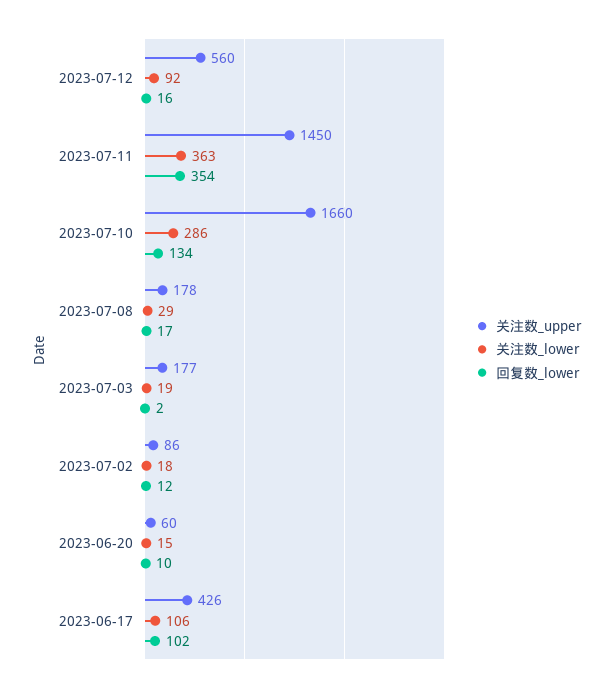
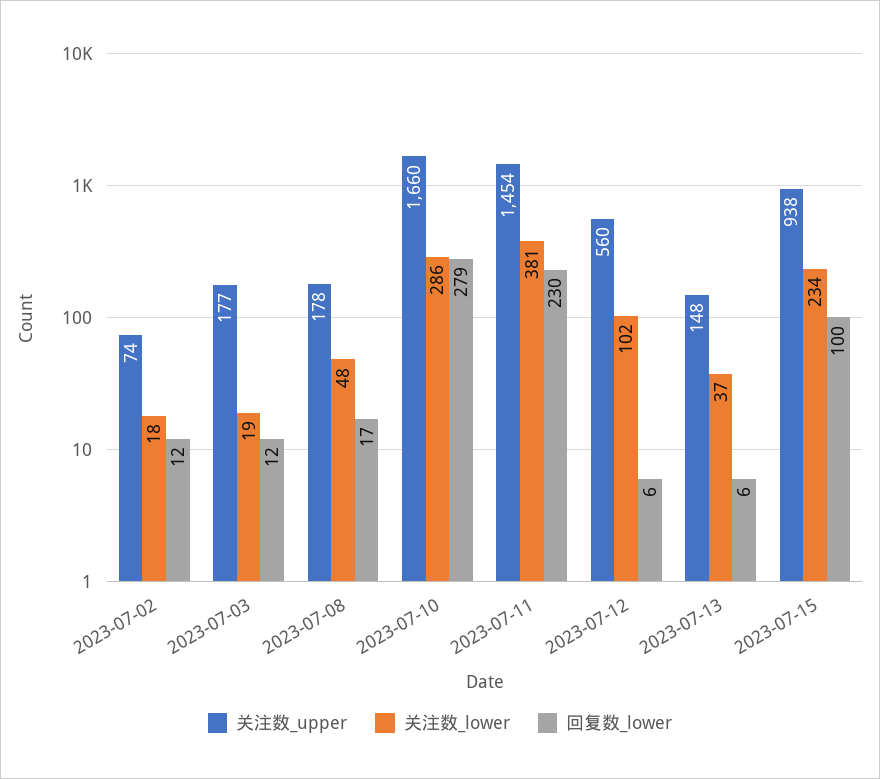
关注数_lower, 2023-07-12: 92 -> 102
回复数_lower, 2023-07-12: 16 -> 6
关注数_upper, 2023-07-11: 1450 -> 1454
关注数_lower, 2023-07-11: 363 -> 381
回复数_lower, 2023-07-11: 354 -> 230
回复数_lower, 2023-07-10: 134 -> 279
关注数_lower, 2023-07-08: 29 -> 48
回复数_lower, 2023-07-03: 2 -> 12
关注数_upper, 2023-07-02: 86 -> 74
关注数_upper, 2023-06-20: 60 -> none
关注数_lower, 2023-06-20: 15 -> none
回复数_lower, 2023-06-20: 10 -> none
关注数_upper, 2023-06-17: 426 -> none
关注数_lower, 2023-06-17: 106 -> none
回复数_lower, 2023-06-17: 102 -> none
关注数_upper, 2023-07-13: none -> 148
关注数_lower, 2023-07-13: none -> 37
回复数_lower, 2023-07-13: none -> 6
关注数_upper, 2023-07-15: none -> 938
关注数_lower, 2023-07-15: none -> 234
回复数_lower, 2023-07-15: none -> 100

